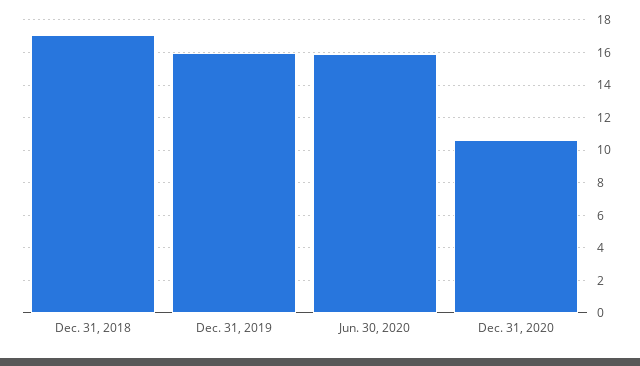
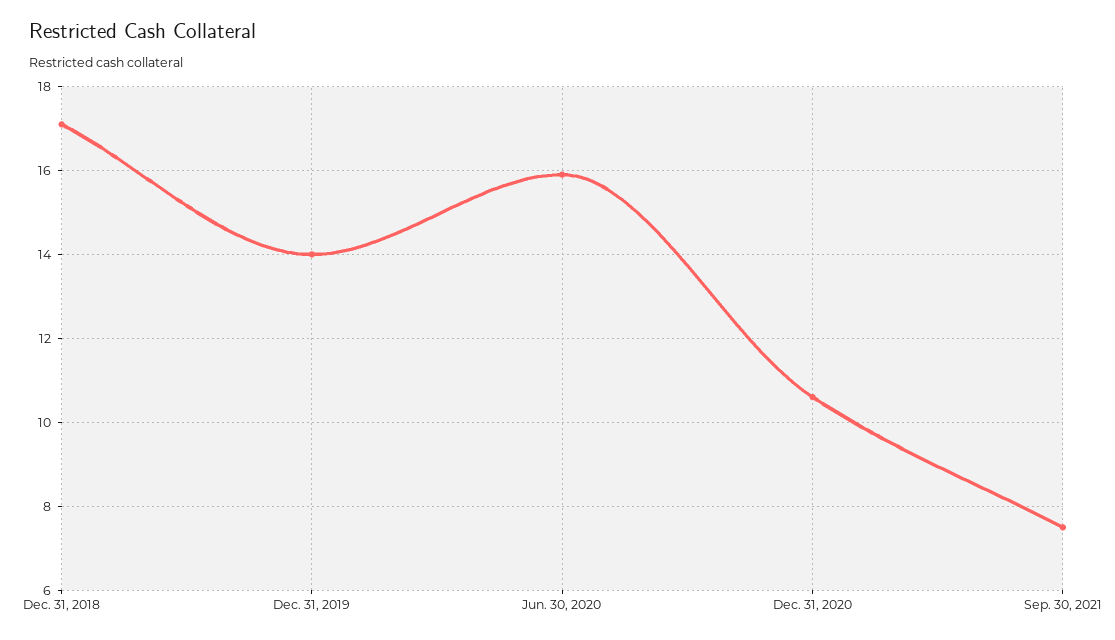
Dec. 31, 2019: 16 -> 14
Sep. 30, 2021: none -> 7.5

